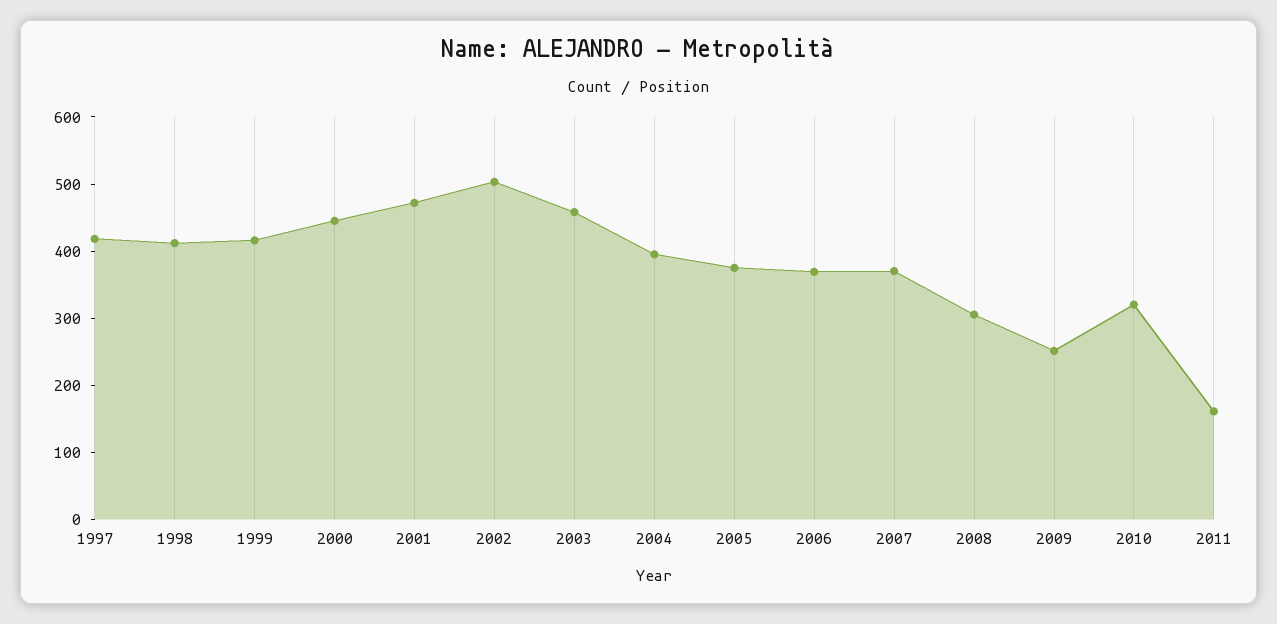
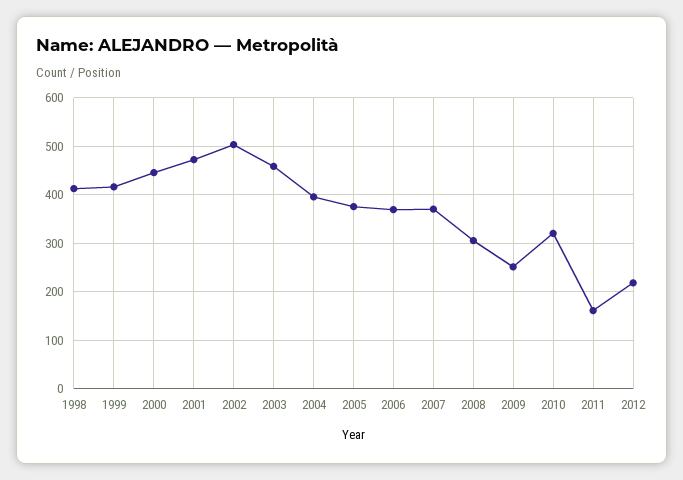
1997: 420 -> none
2012: none -> 220

